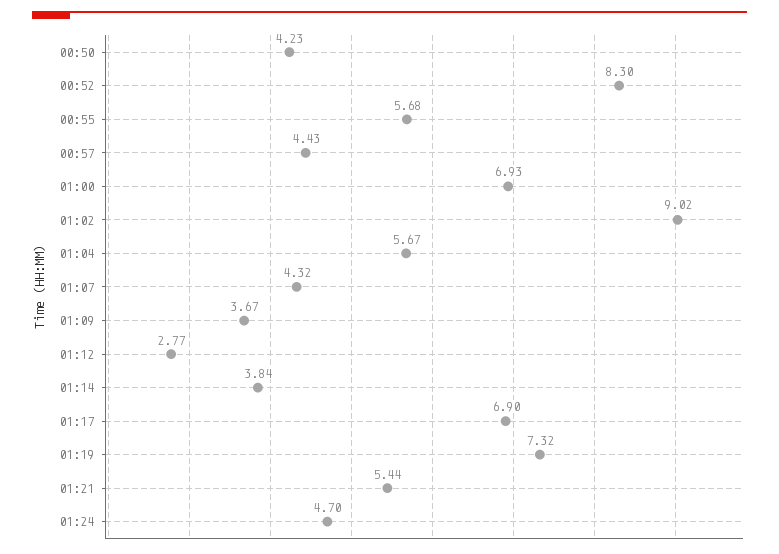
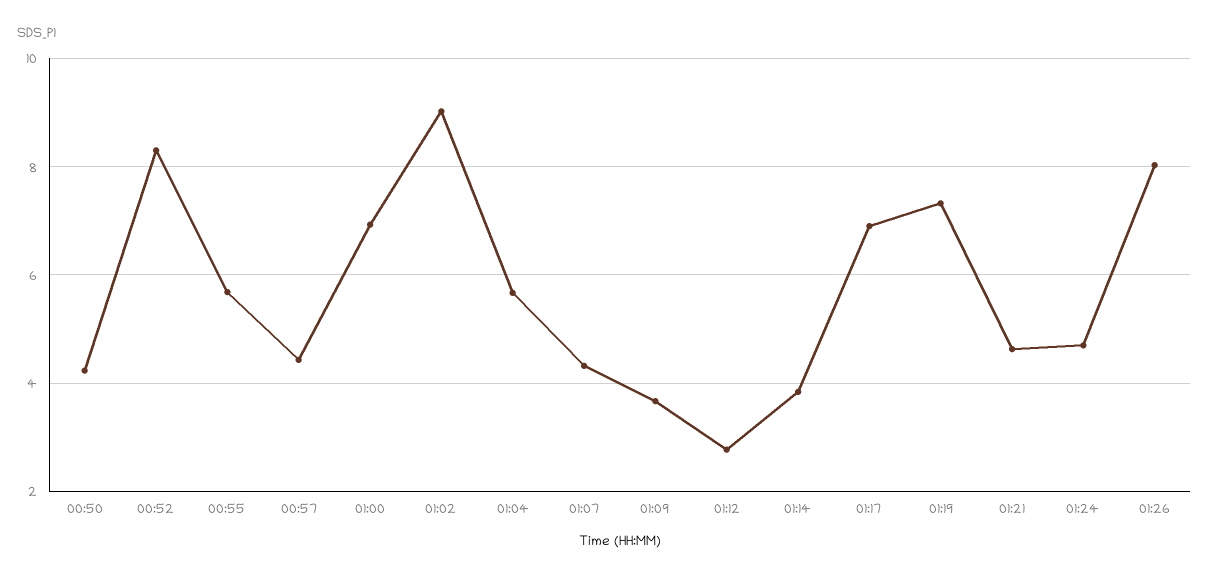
01:21: 5.44 -> 4.6
01:26: none -> 8

